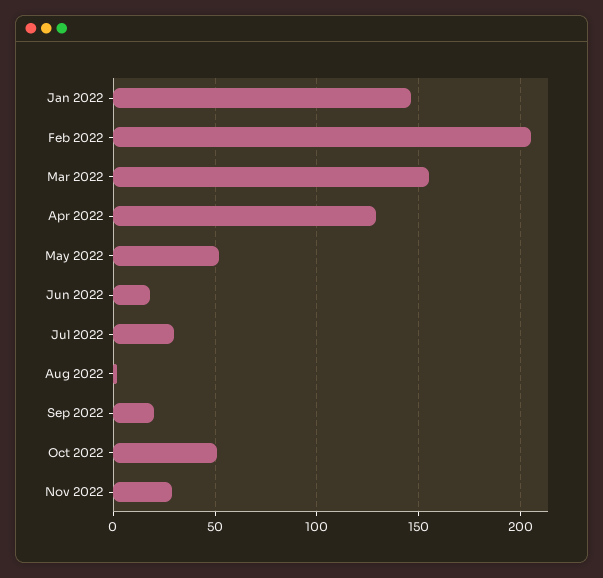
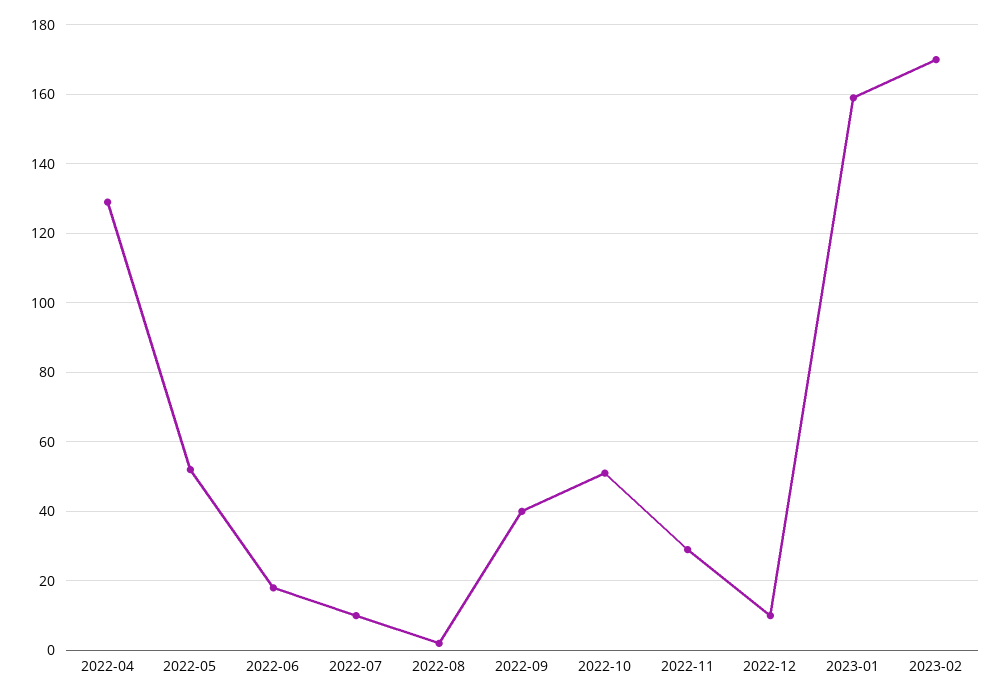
Jan 2022: 145 -> none
Feb 2022: 205 -> none
Mar 2022: 155 -> none
Jul 2022: 30 -> 10
Sep 2022: 20 -> 40
2022-12: none -> 10
2023-01: none -> 160
2023-02: none -> 170

